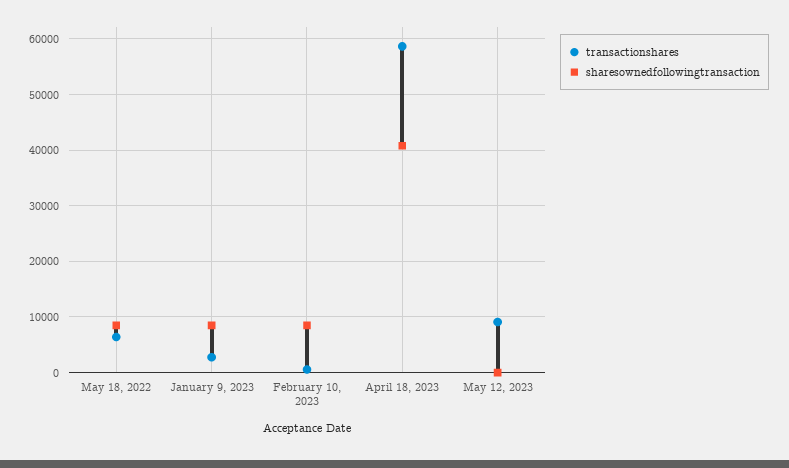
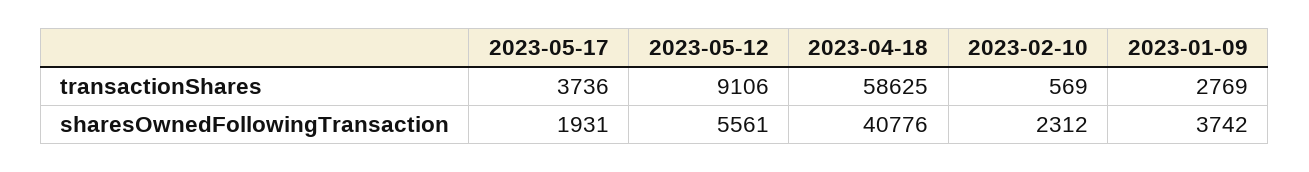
transactionshares, May 18, 2022: 6000 -> none
sharesownedfollowingtransaction, May 18, 2022: 8000 -> none
sharesownedfollowingtransaction, January 9, 2023: 8000 -> 3742
sharesownedfollowingtransaction, February 10, 2023: 8000 -> 2312
sharesownedfollowingtransaction, May 12, 2023: 0 -> 5561
transactionshares, 2023-05-17: none -> 3736
sharesownedfollowingtransaction, 2023-05-17: none -> 1931

